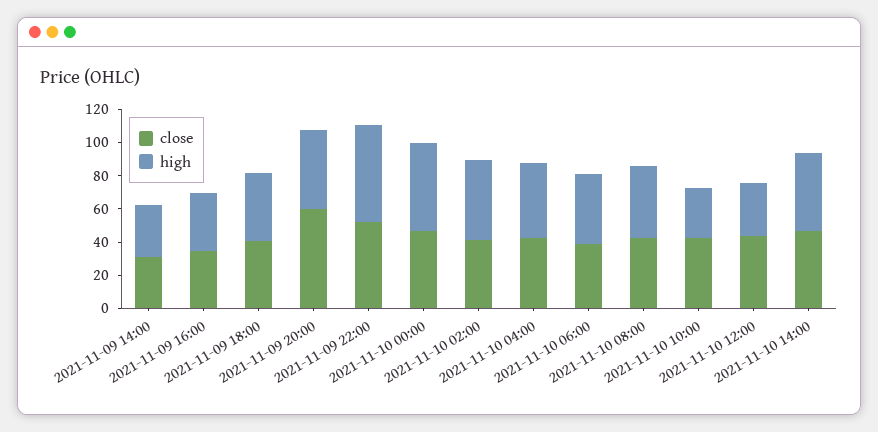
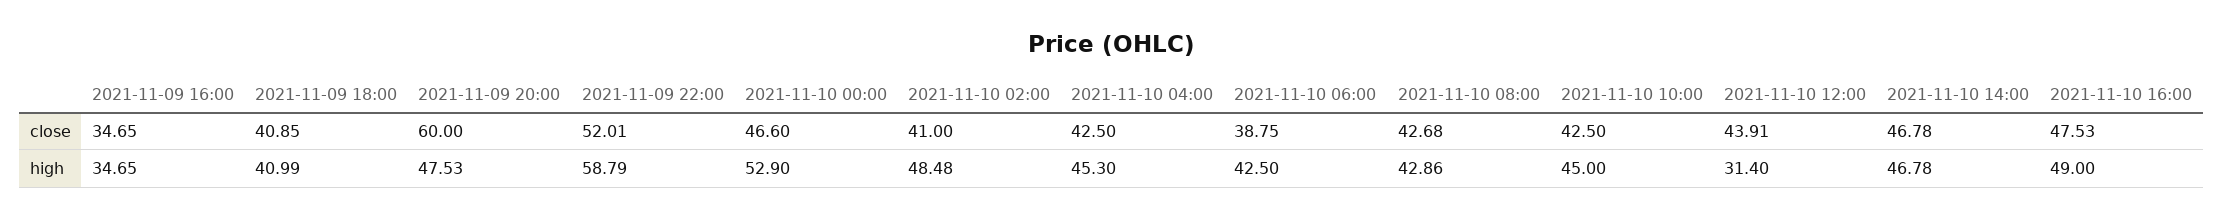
close, 2021-11-09 14:00: 30 -> none
high, 2021-11-09 14:00: 30 -> none
high, 2021-11-10 10:00: 30 -> 45
close, 2021-11-10 16:00: none -> 47.53
high, 2021-11-10 16:00: none -> 49

